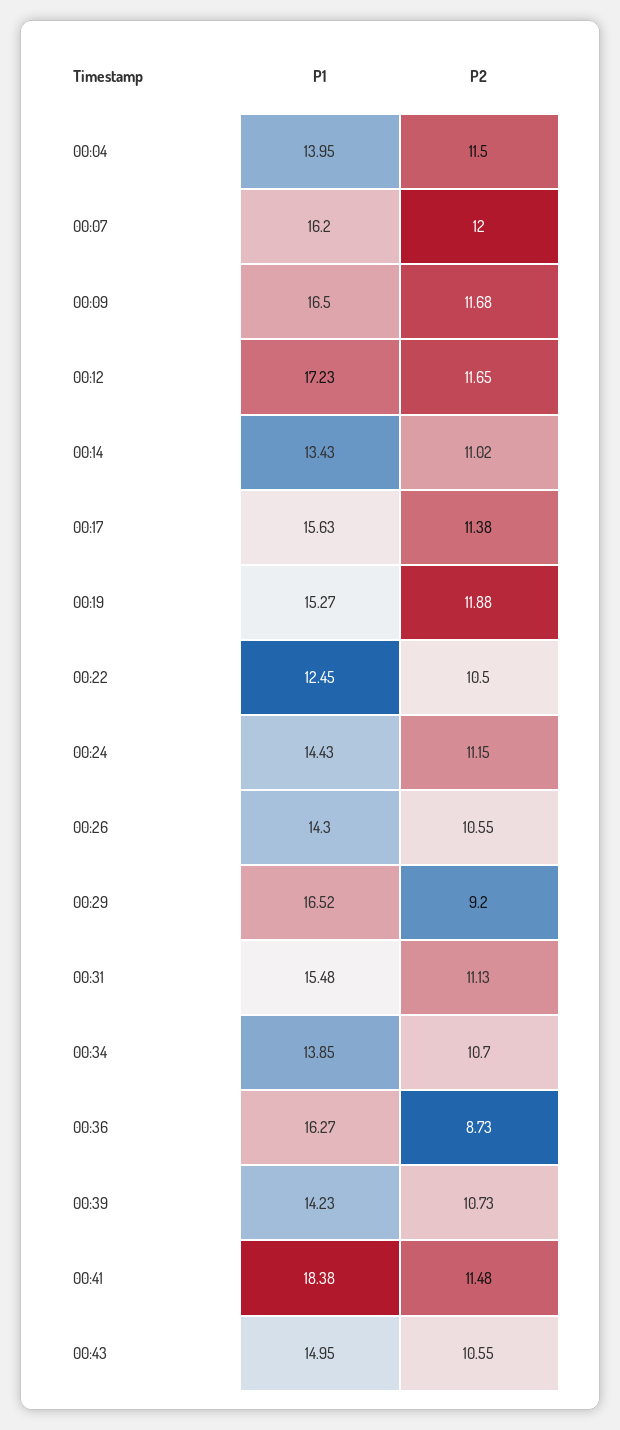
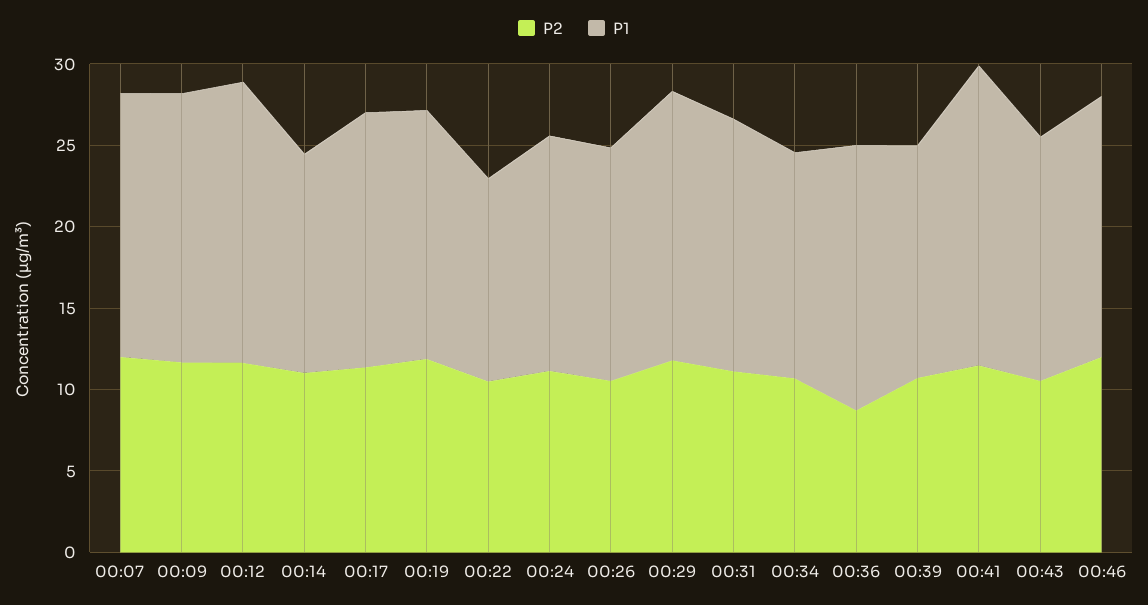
P1, 00:04: 13.95 -> none
P2, 00:04: 11.5 -> none
P2, 00:29: 9.2 -> 12
P2, 00:46: none -> 12
P1, 00:46: none -> 16

